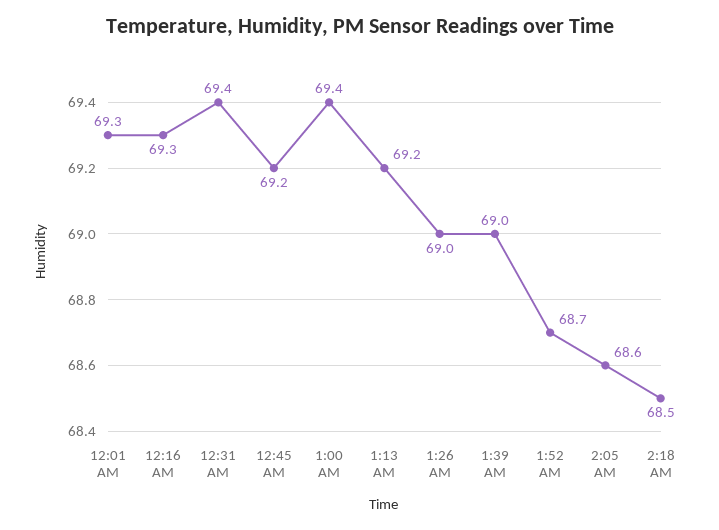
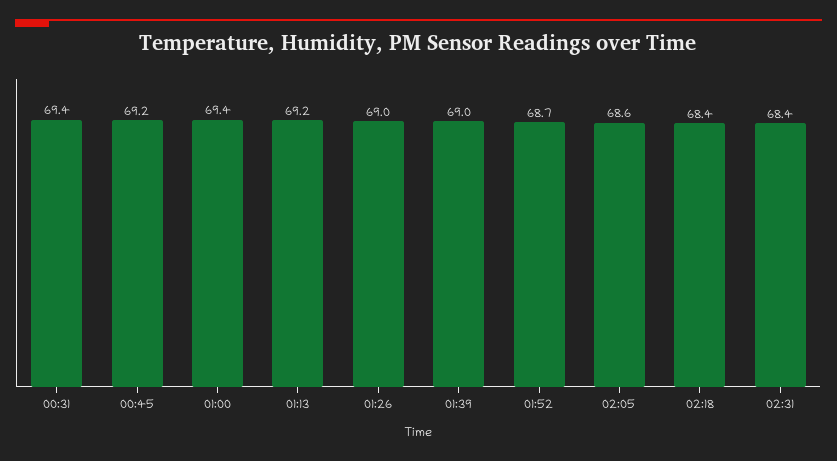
12:01 AM: 69.3 -> none
12:16 AM: 69.3 -> none
2:18 AM: 68.5 -> 68.4
02:31: none -> 68.4

